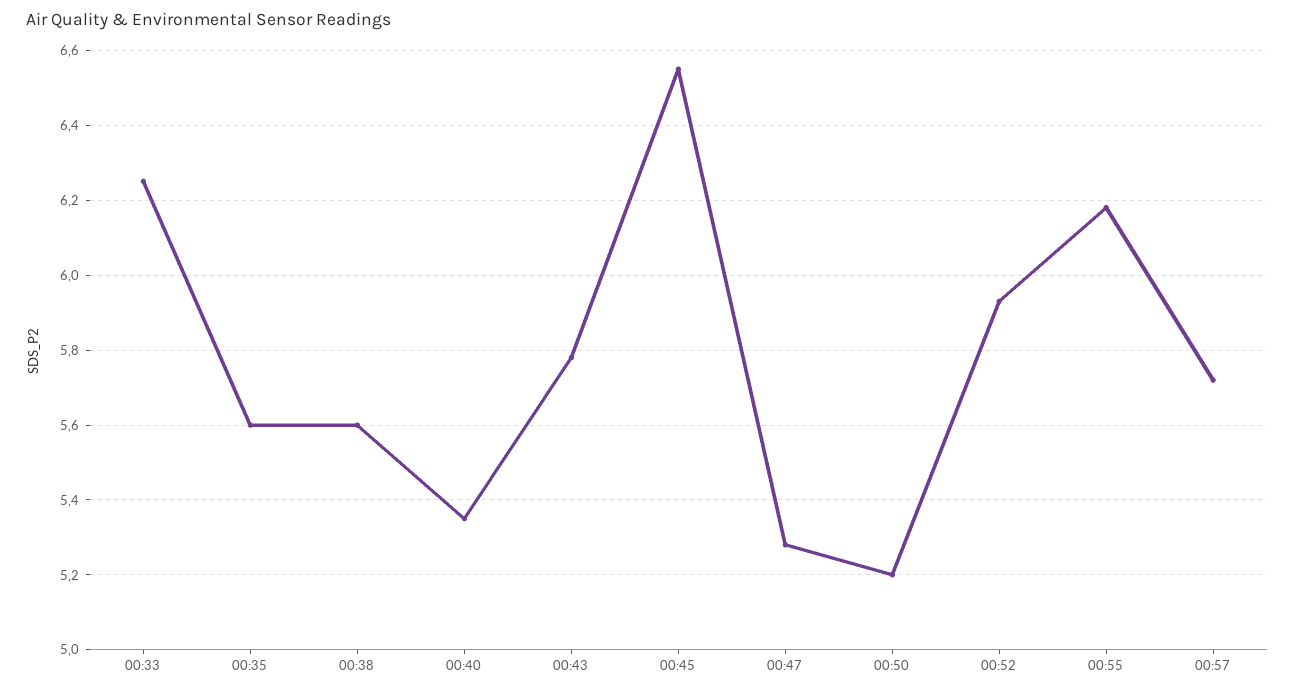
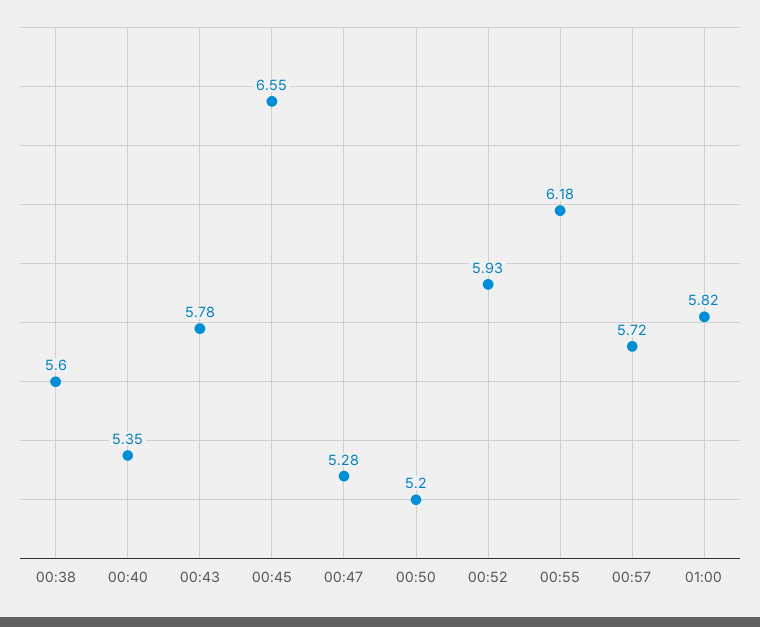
00:33: 6.25 -> none
00:35: 5.6 -> none
01:00: none -> 5.82

